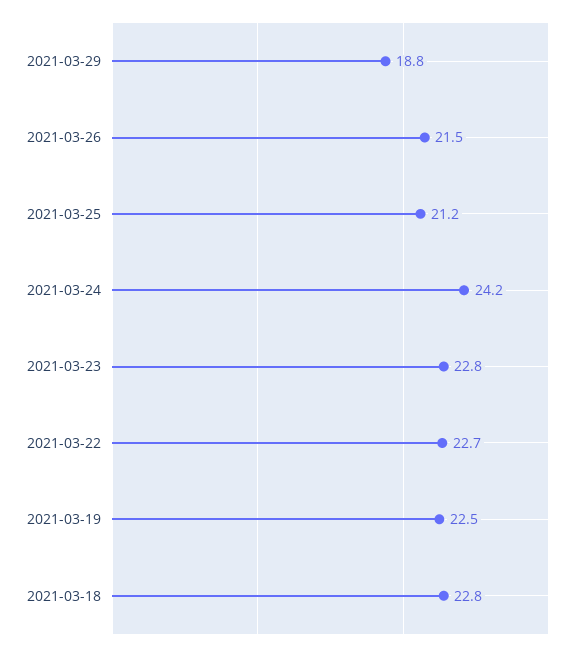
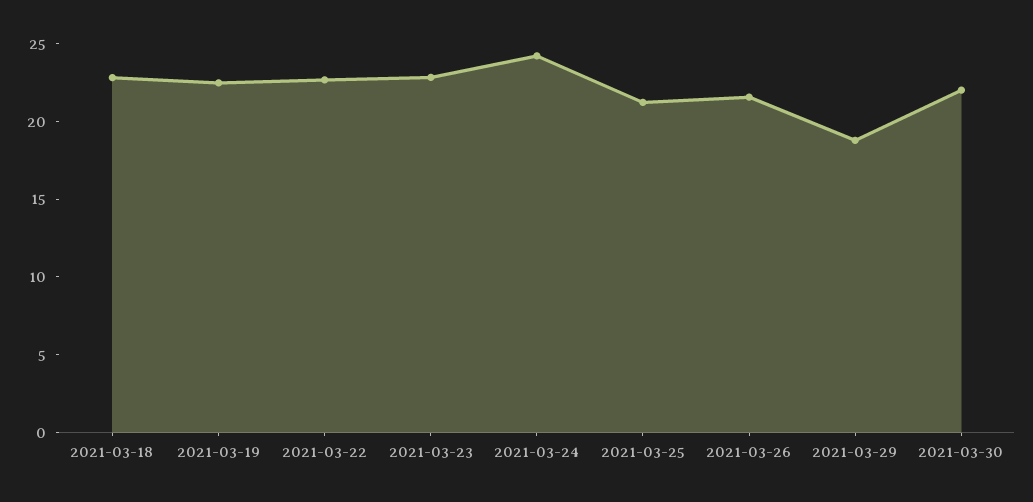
2021-03-30: none -> 22

